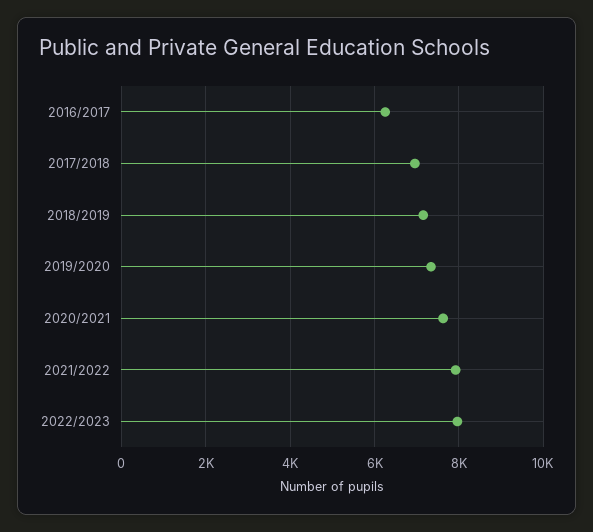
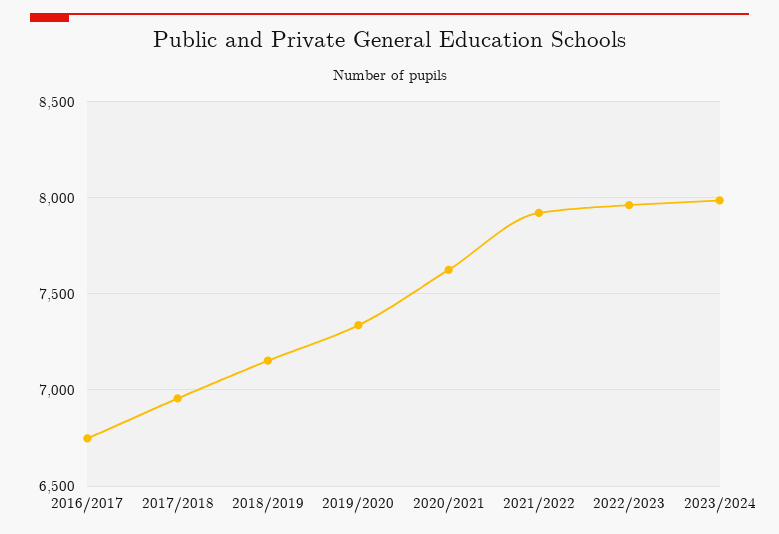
2016/2017: 6200 -> 6750
2023/2024: none -> 8000

